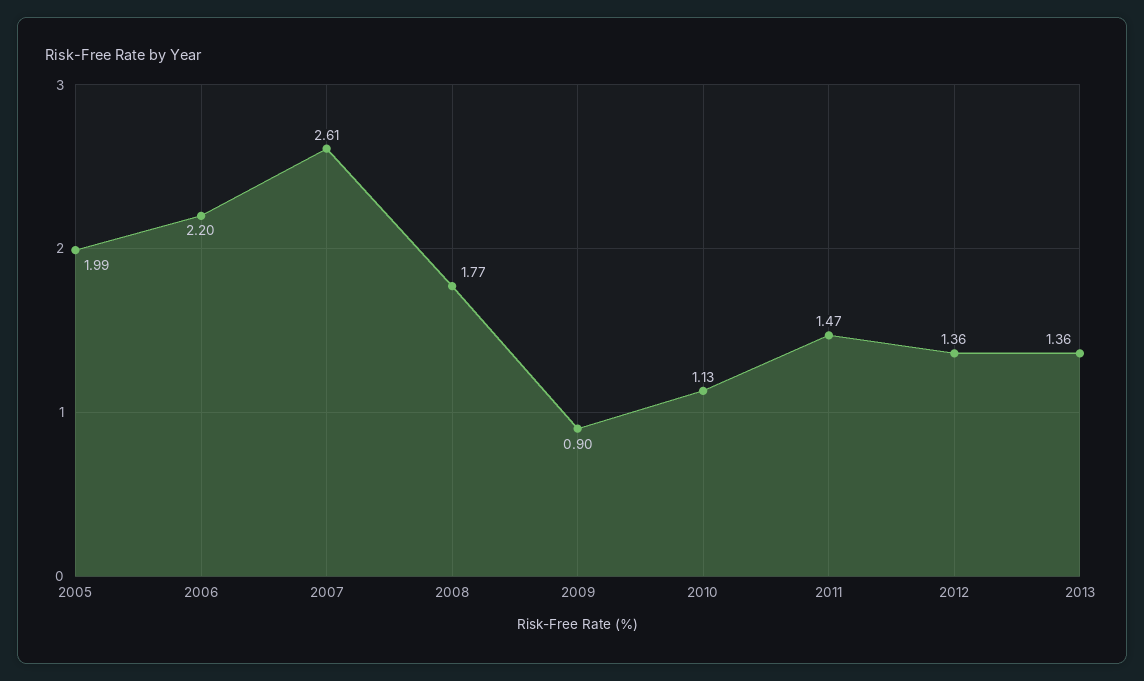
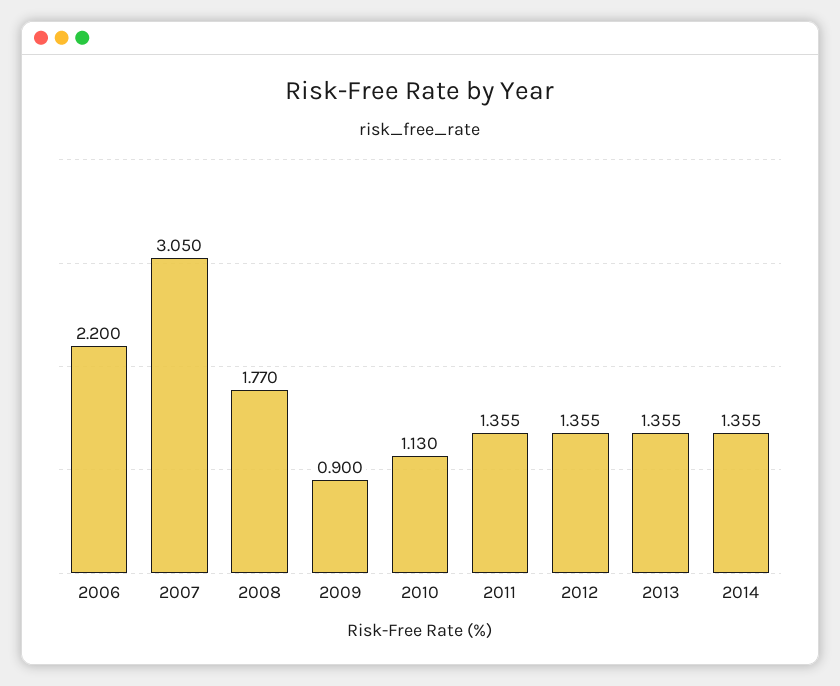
2005: 1.99 -> none
2007: 2.61 -> 3.05
2011: 1.47 -> 1.355
2014: none -> 1.355

